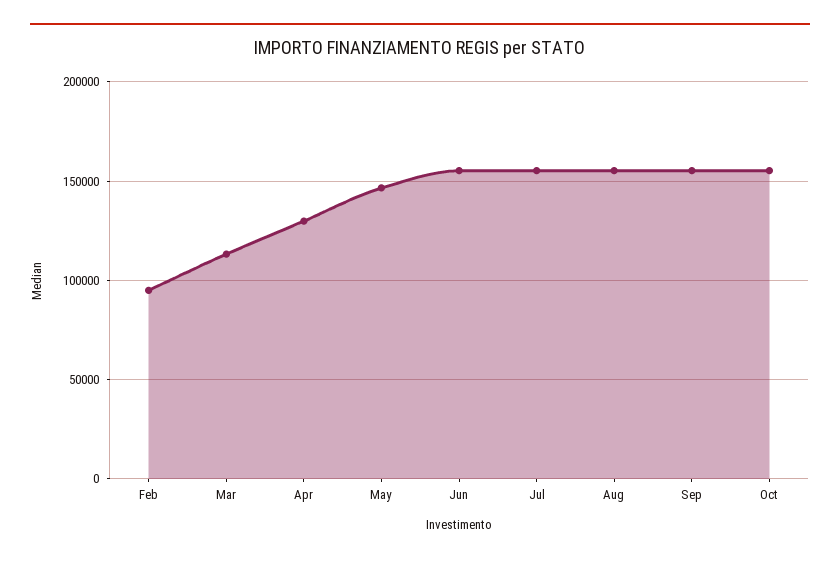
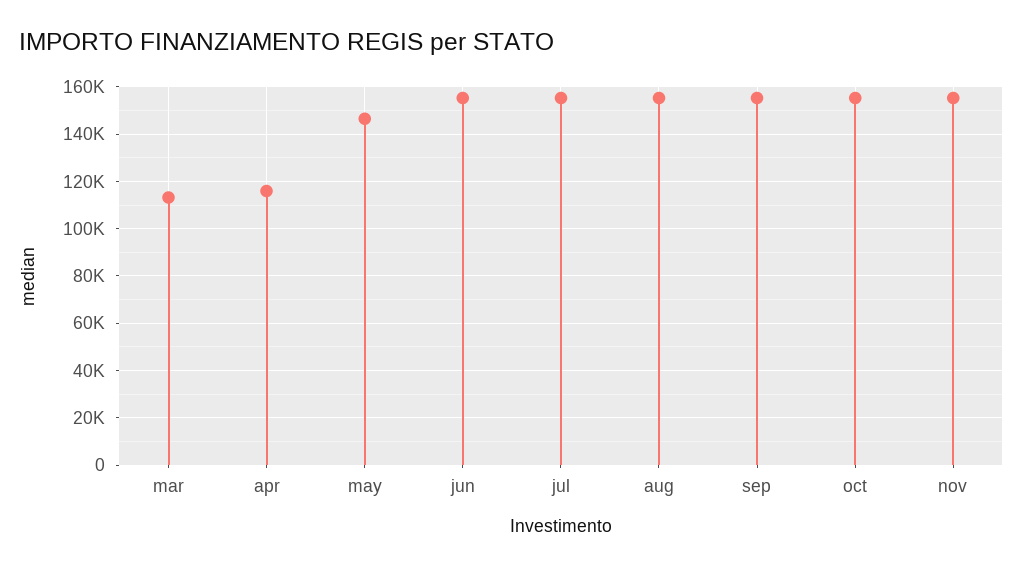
Feb: 95000 -> none
Apr: 130000 -> 115000
nov: none -> 155000

